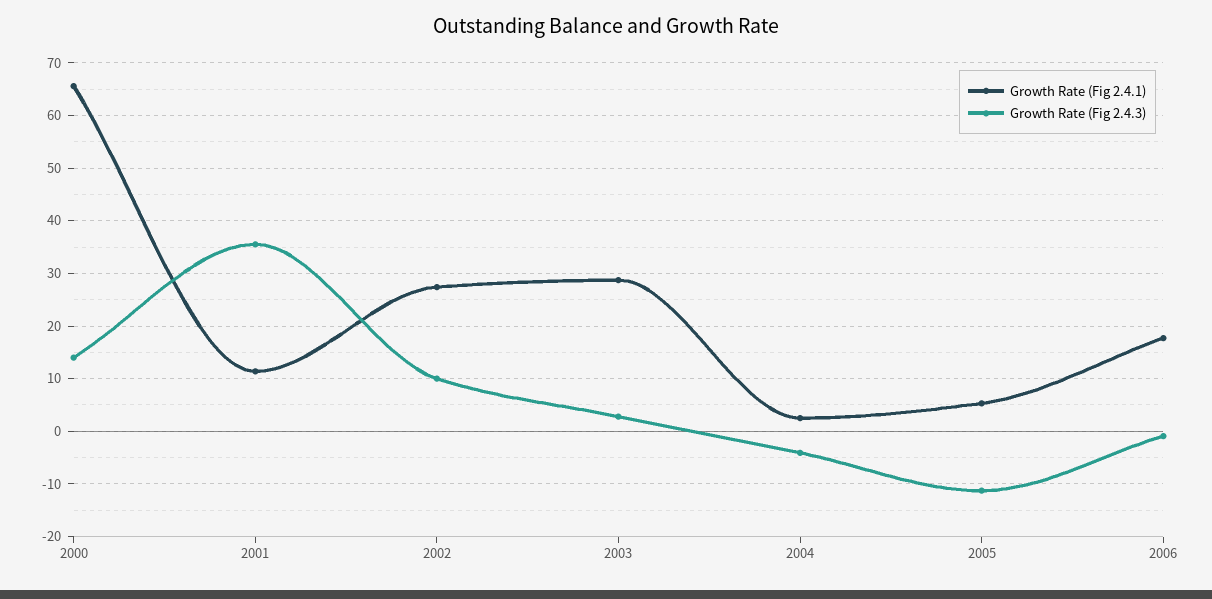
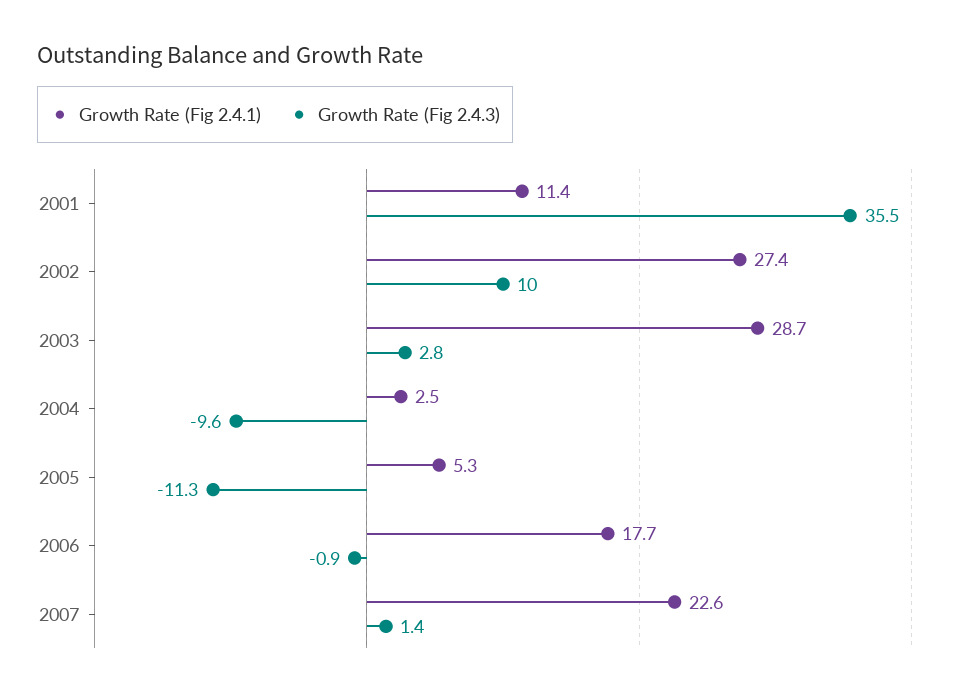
Growth Rate (Fig 2.4.1), 2000: 66 -> none
Growth Rate (Fig 2.4.3), 2000: 14 -> none
Growth Rate (Fig 2.4.3), 2004: -4 -> -9.6
Growth Rate (Fig 2.4.1), 2007: none -> 22.6
Growth Rate (Fig 2.4.3), 2007: none -> 1.4

